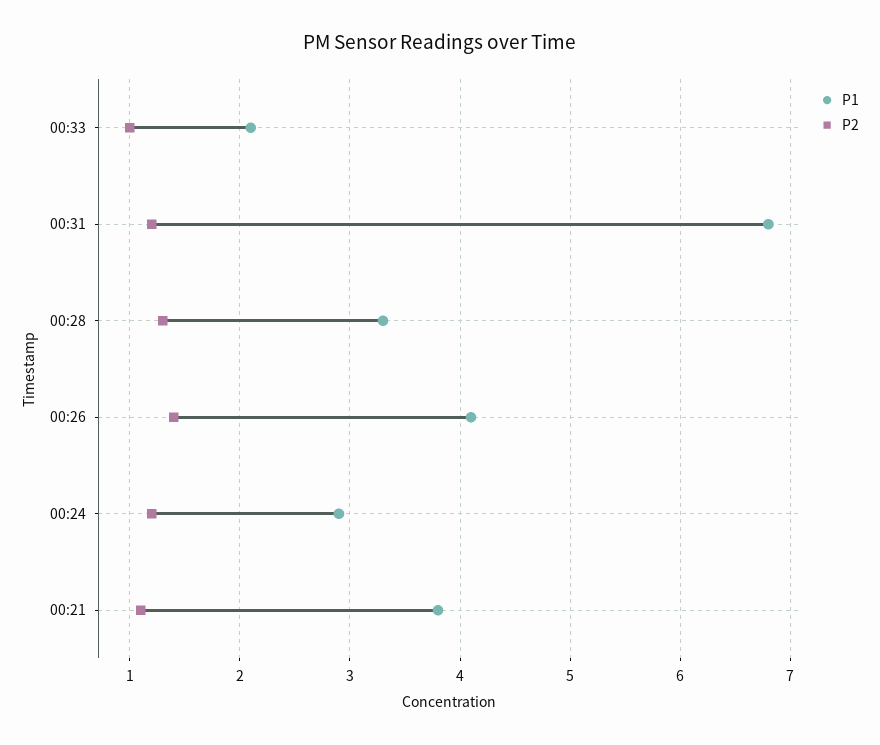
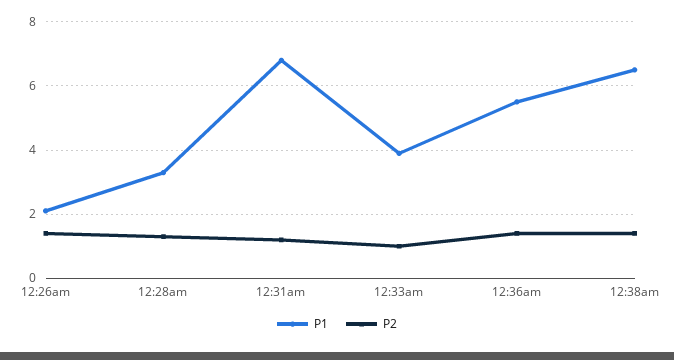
P1, 00:33: 2.1 -> 4
P1, 00:26: 4.1 -> 2
P1, 00:24: 2.9 -> none
P2, 00:24: 1.2 -> none
P1, 00:21: 3.8 -> none
P2, 00:21: 1.1 -> none
P1, 12:36am: none -> 5.5
P2, 12:36am: none -> 1.5
P1, 12:38am: none -> 6.5
P2, 12:38am: none -> 1.5

